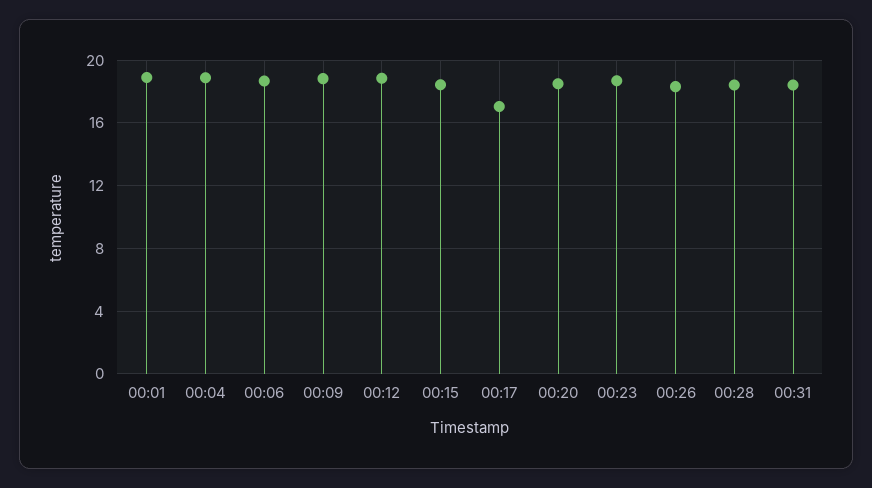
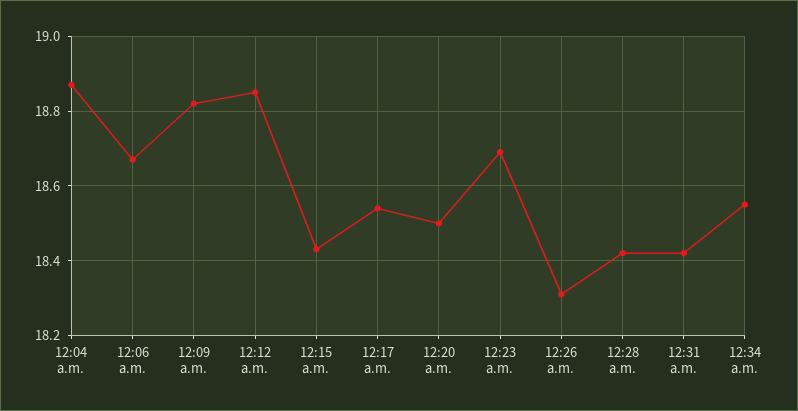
00:01: 19 -> none
00:17: 17 -> 18.55
12:34 a.m.: none -> 18.55

